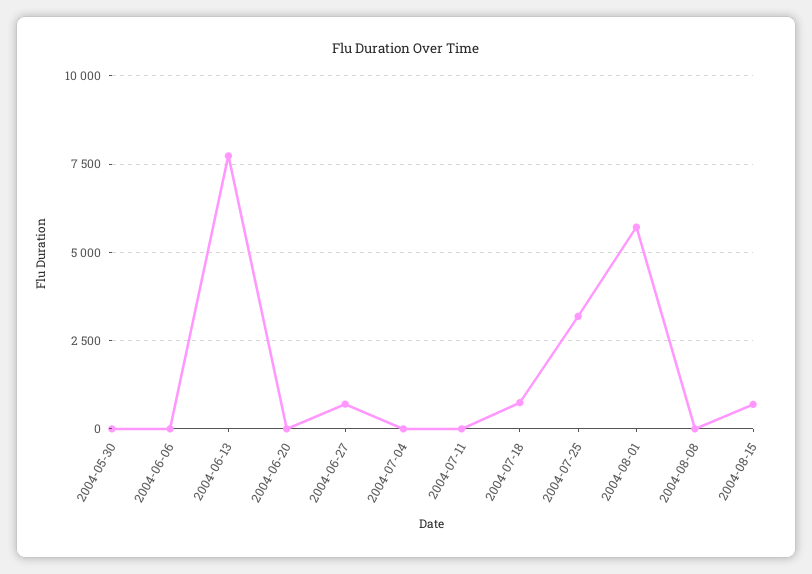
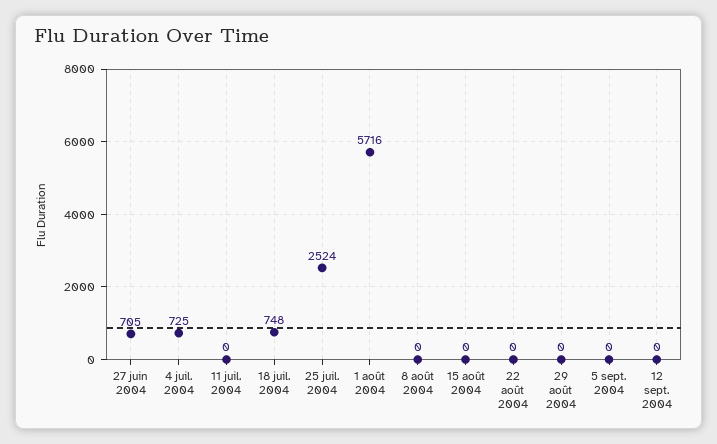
2004-05-30: 0 -> none
2004-06-06: 0 -> none
2004-06-13: 7750 -> none
2004-06-20: 0 -> none
2004-07-04: 0 -> 725
2004-07-25: 3250 -> 2524
2004-08-15: 750 -> 0
22 août 2004: none -> 0
29 août 2004: none -> 0
5 sept. 2004: none -> 0
12 sept. 2004: none -> 0

